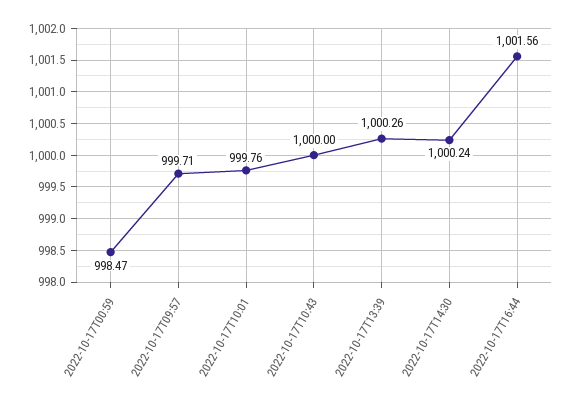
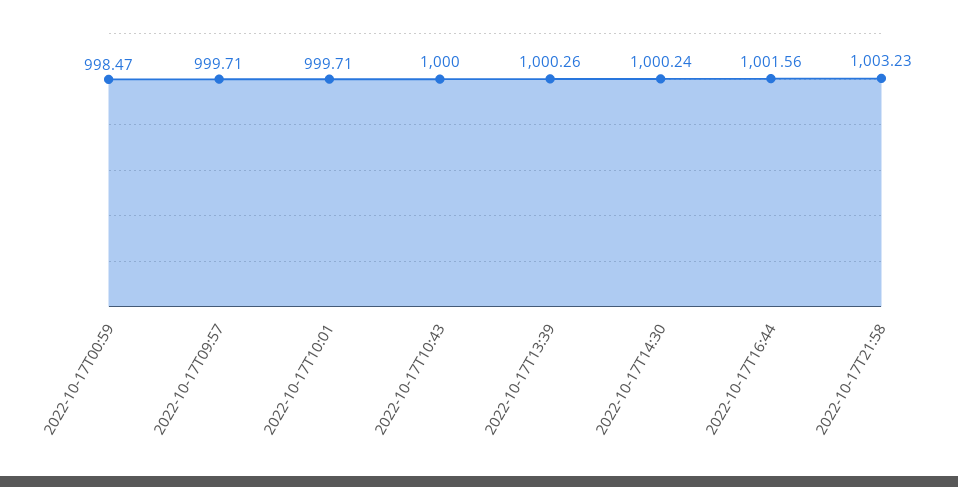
2022-10-17T10:01: 999.76 -> 999.71
2022-10-17T21:58: none -> 1003.23

